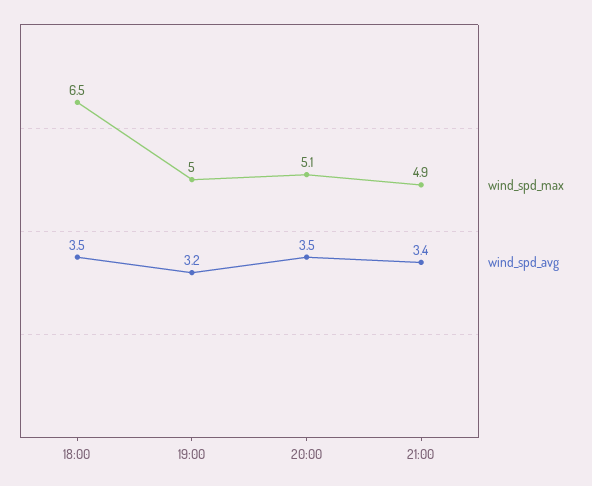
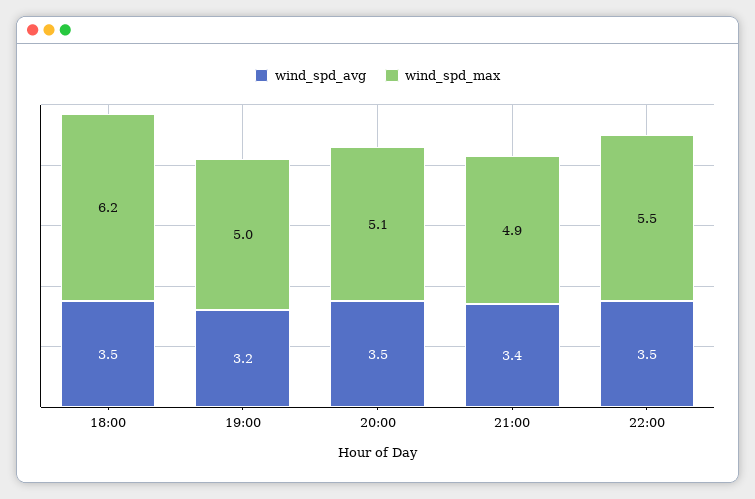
wind_spd_max, 18:00: 6.5 -> 6.2
wind_spd_avg, 22:00: none -> 3.5
wind_spd_max, 22:00: none -> 5.5

